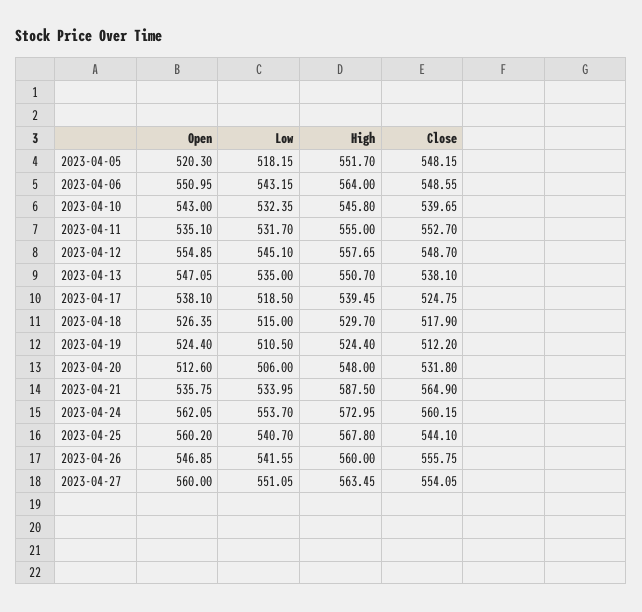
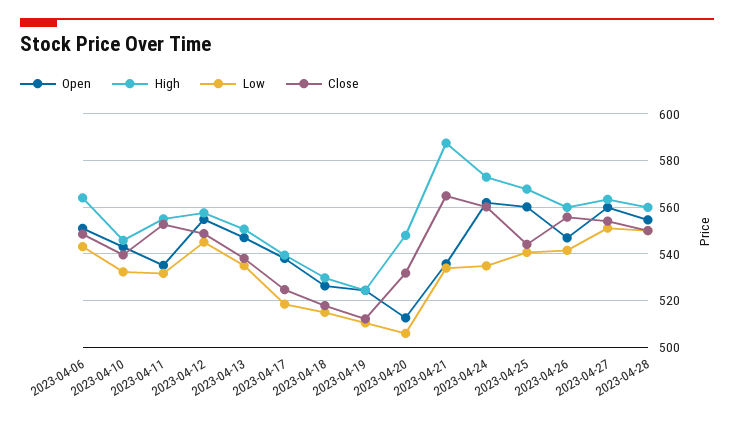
Open, 2023-04-05: 520.3 -> none
Low, 2023-04-05: 518.15 -> none
High, 2023-04-05: 551.7 -> none
Close, 2023-04-05: 548.15 -> none
Low, 2023-04-24: 553.7 -> 535
Open, 2023-04-28: none -> 555
High, 2023-04-28: none -> 560
Low, 2023-04-28: none -> 550
Close, 2023-04-28: none -> 550

